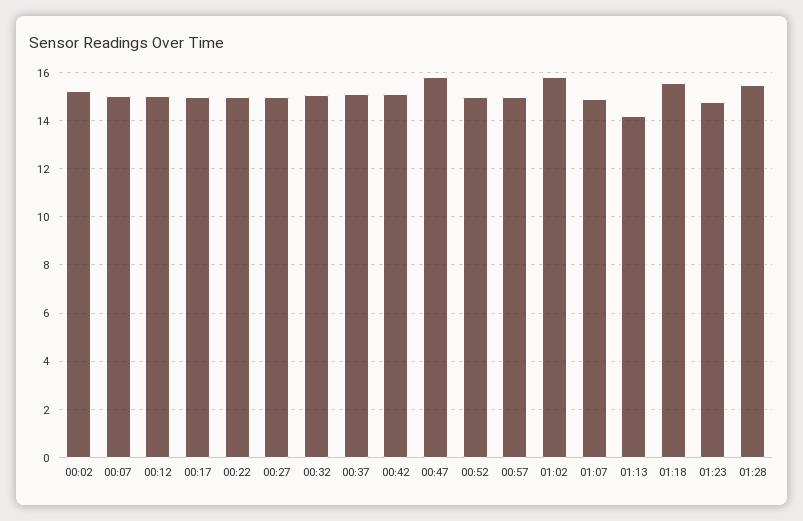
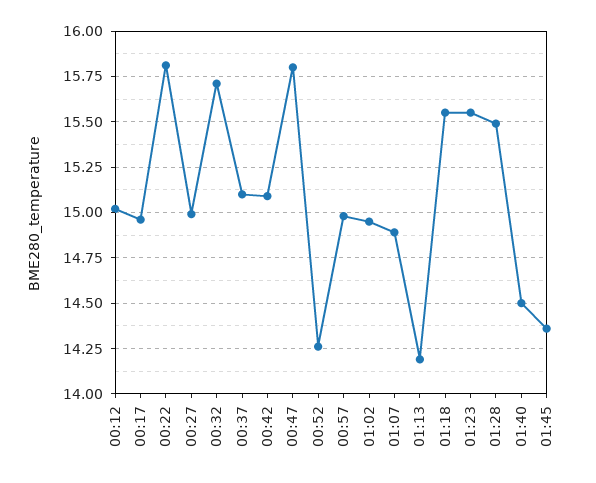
00:02: 15.25 -> none
00:07: 15 -> none
00:22: 15 -> 15.8
00:32: 15 -> 15.7
00:52: 15 -> 14.25
01:02: 15.75 -> 14.95
01:23: 14.75 -> 15.55
01:40: none -> 14.5
01:45: none -> 14.35

